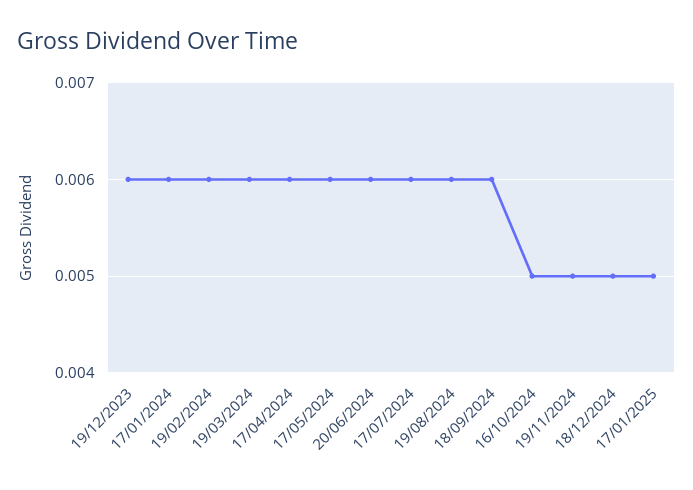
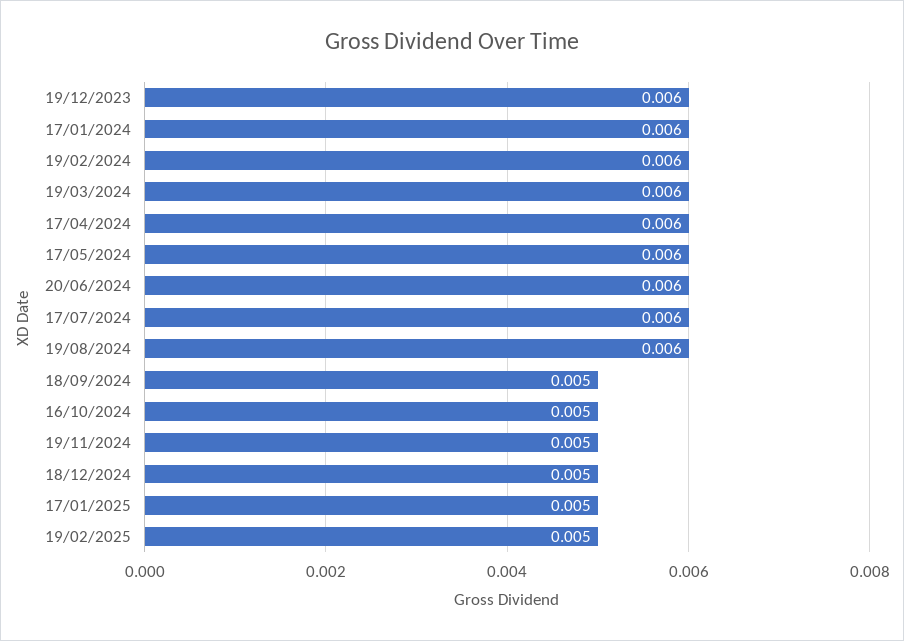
18/09/2024: 0.006 -> 0.005
19/02/2025: none -> 0.005

